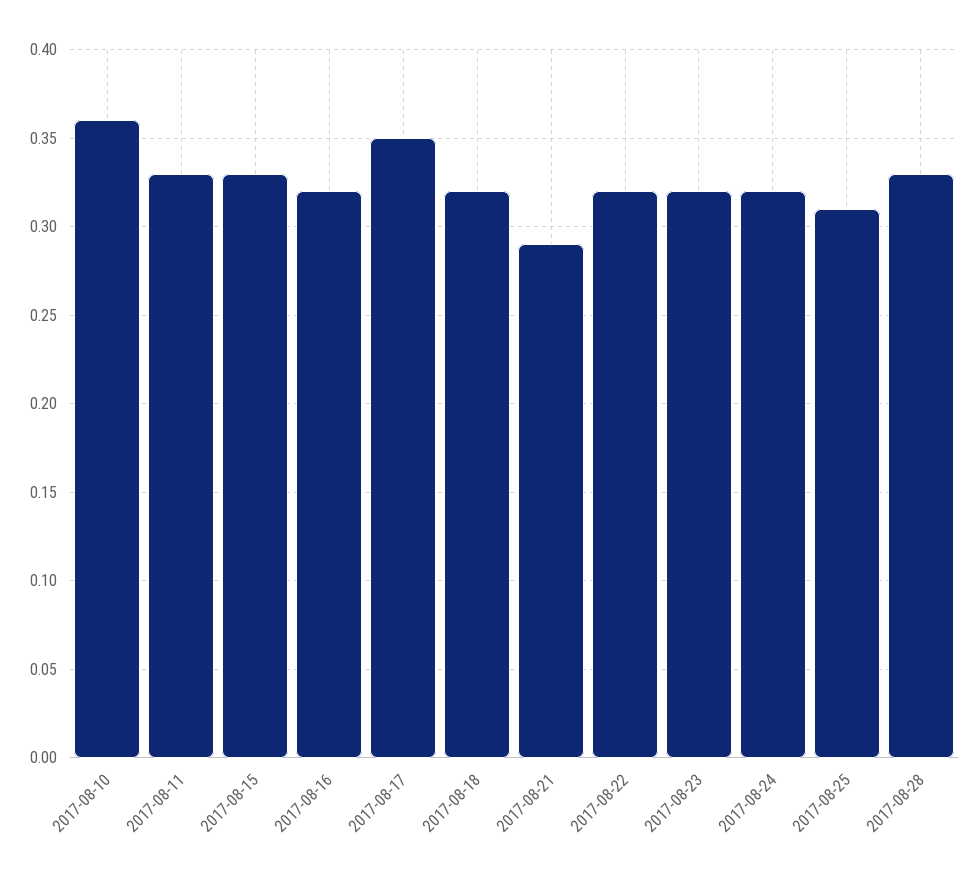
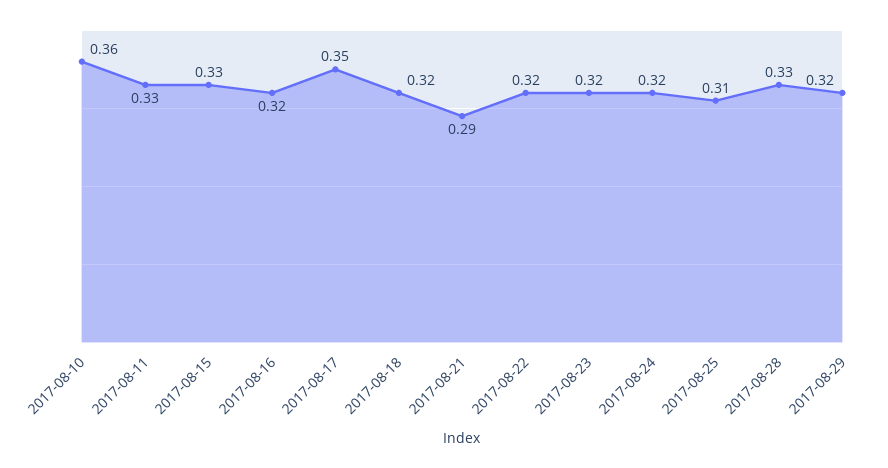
2017-08-29: none -> 0.32

